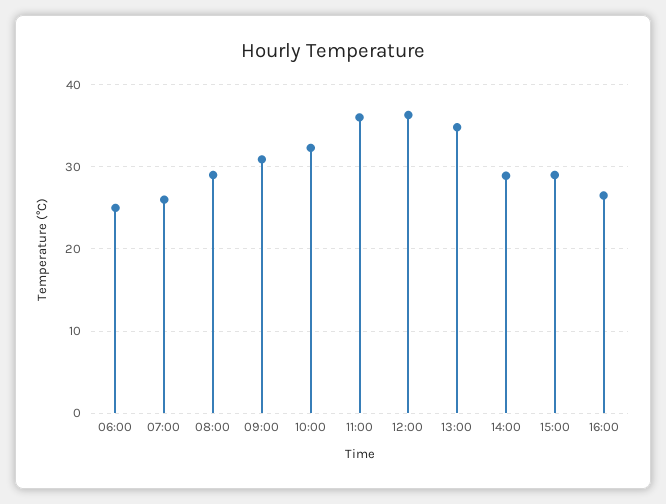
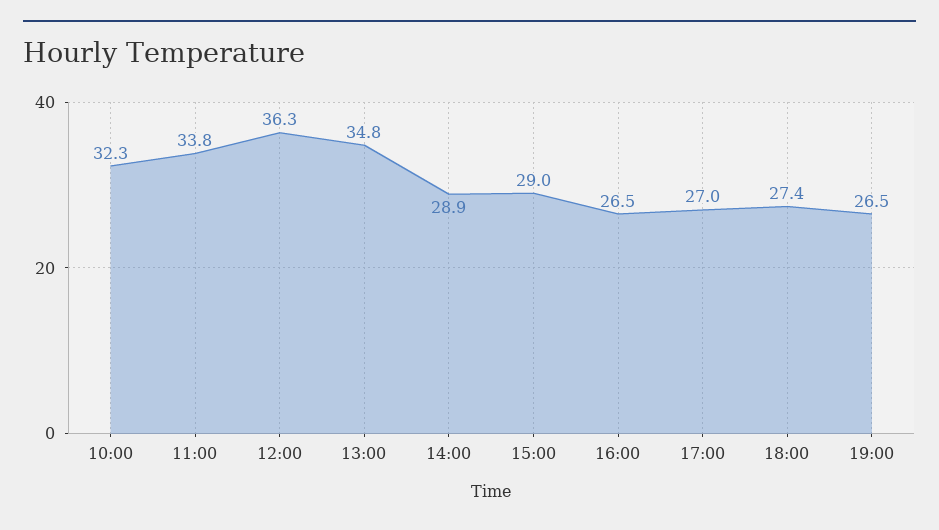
06:00: 25 -> none
07:00: 26 -> none
08:00: 29 -> none
09:00: 31 -> none
11:00: 36 -> 33.8
17:00: none -> 27
18:00: none -> 27.4
19:00: none -> 26.5

